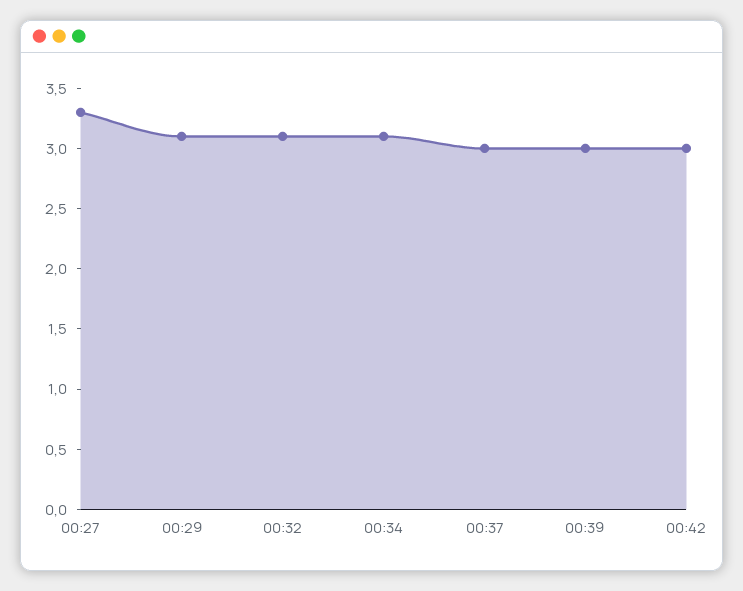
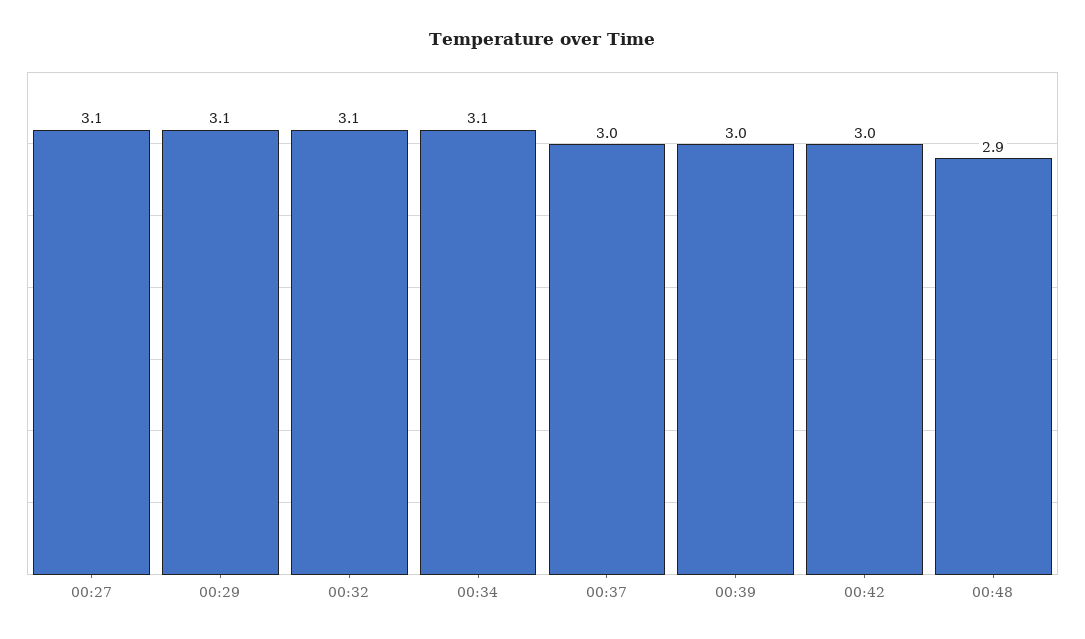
00:27: 3.3 -> 3.1
00:48: none -> 2.9

